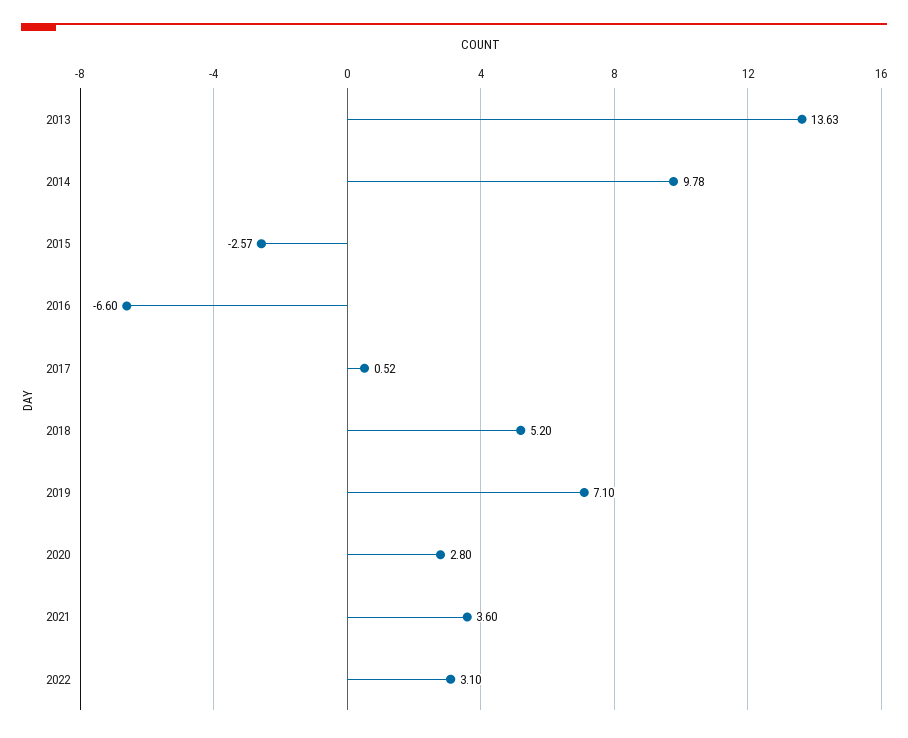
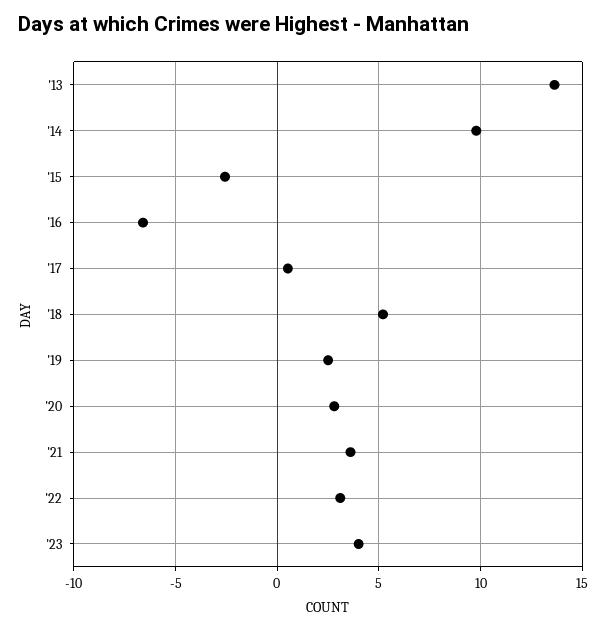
2019: 7.1 -> 2.5
'23: none -> 4

